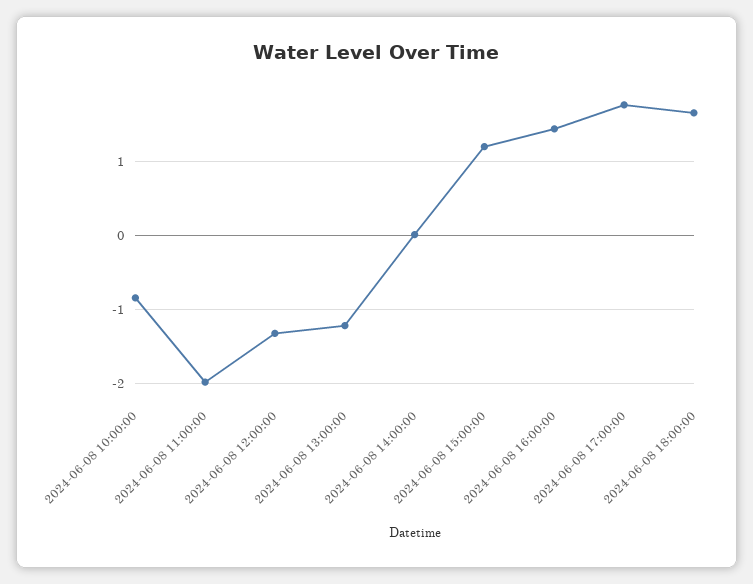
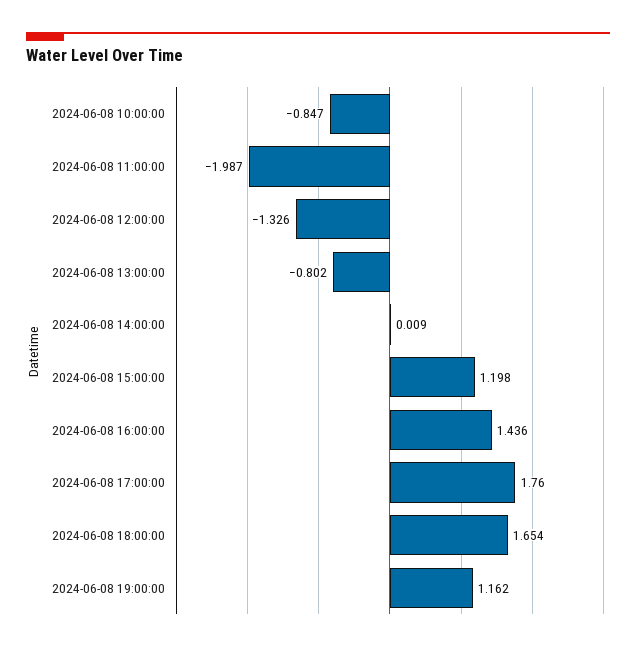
2024-06-08 13:00:00: -1.2 -> -0.802
2024-06-08 19:00:00: none -> 1.162

